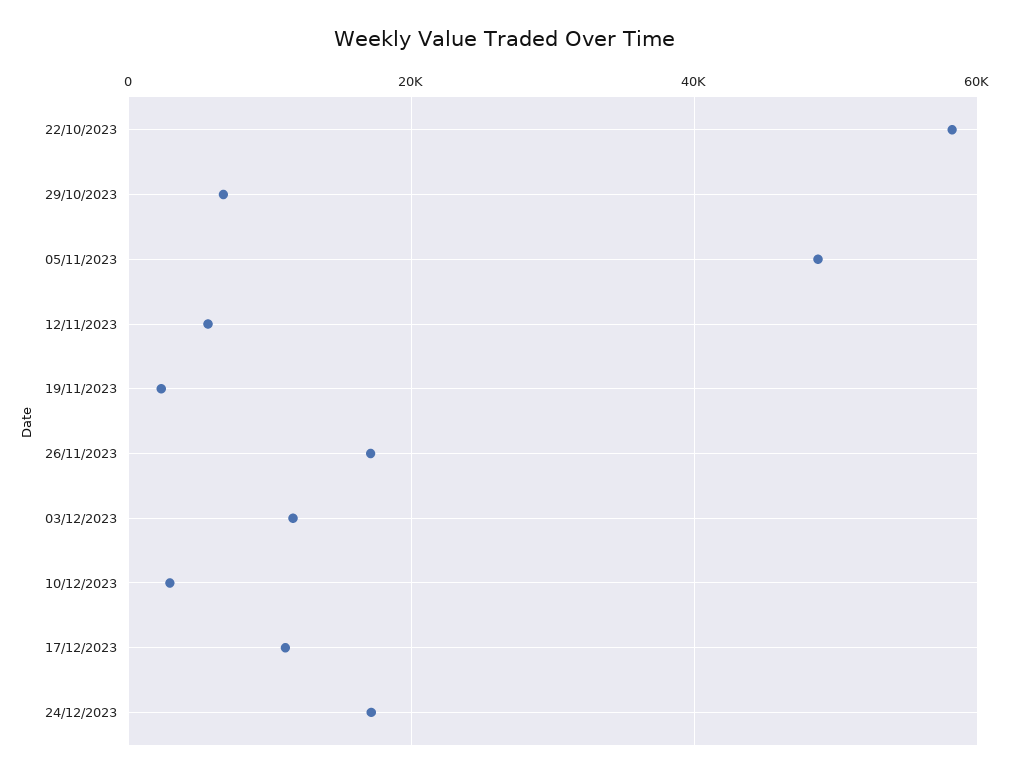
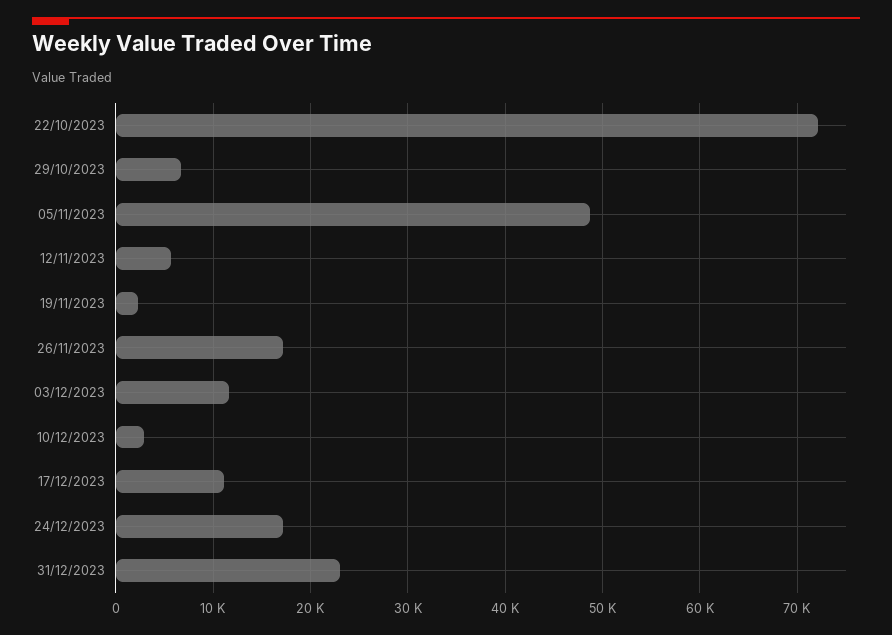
22/10/2023: 58000 -> 72000
31/12/2023: none -> 23000

